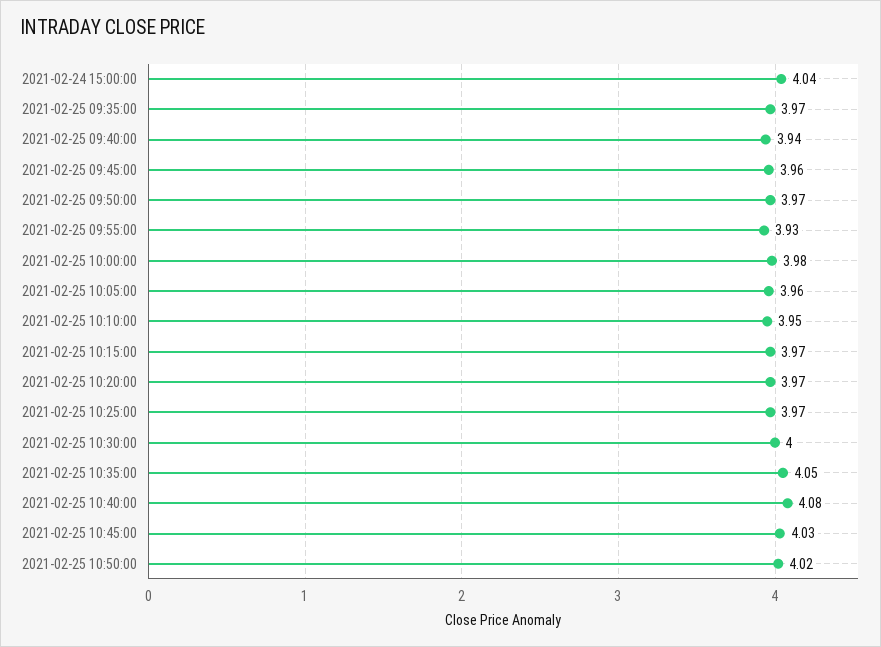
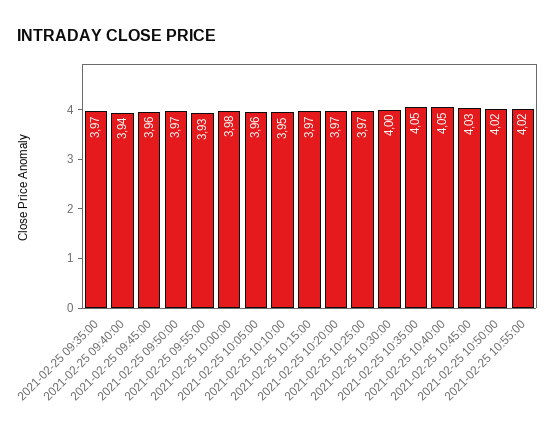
2021-02-24 15:00:00: 4.04 -> none
2021-02-25 10:40:00: 4.08 -> 4.05
2021-02-25 10:55:00: none -> 4.02

